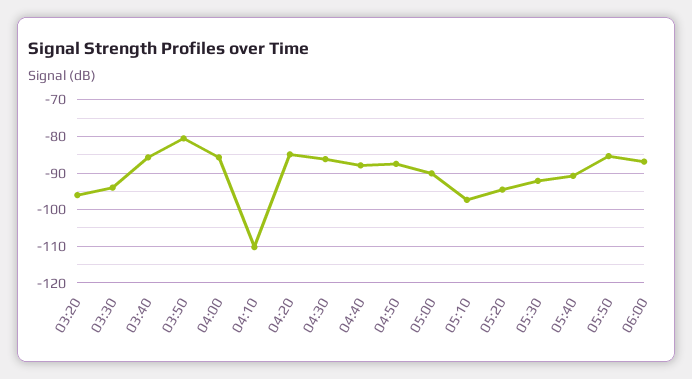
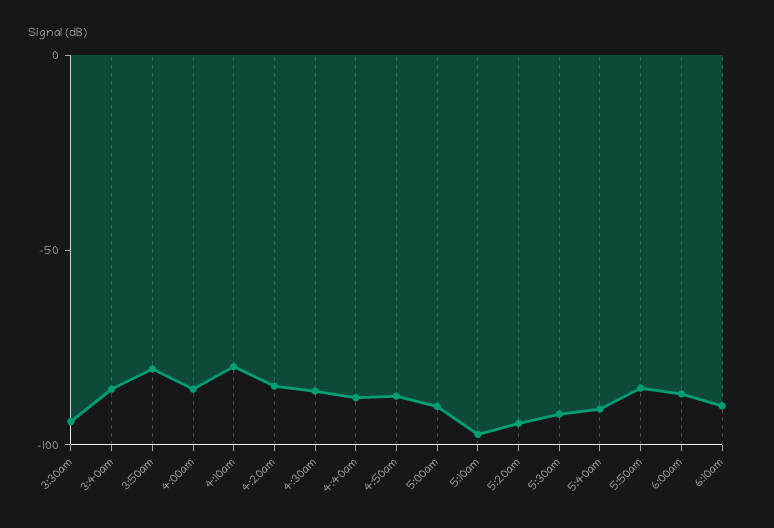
03:20: -96 -> none
04:10: -110 -> -80
6:10am: none -> -90

